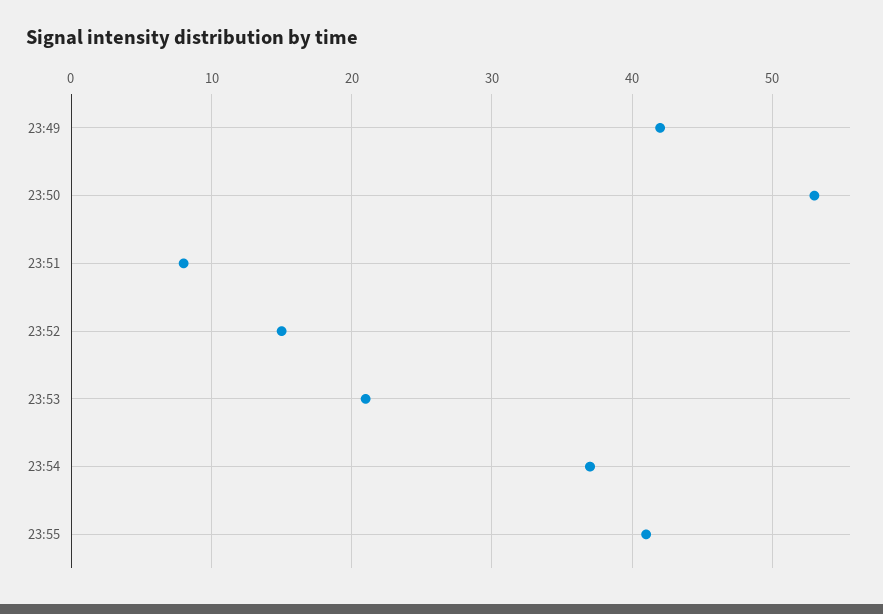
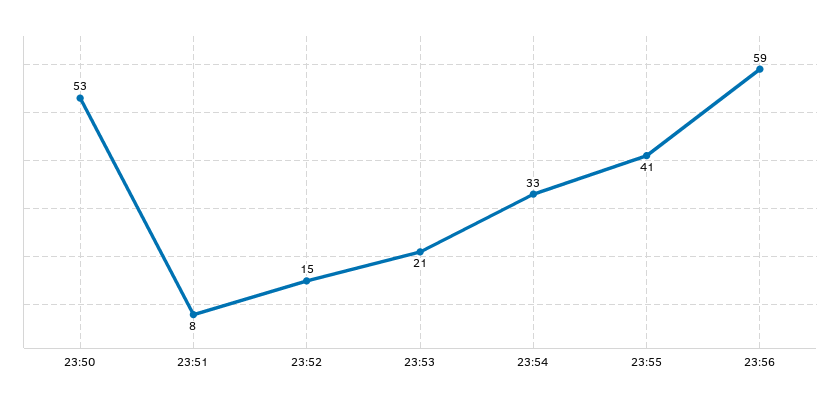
23:49: 42 -> none
23:54: 37 -> 33
23:56: none -> 59

